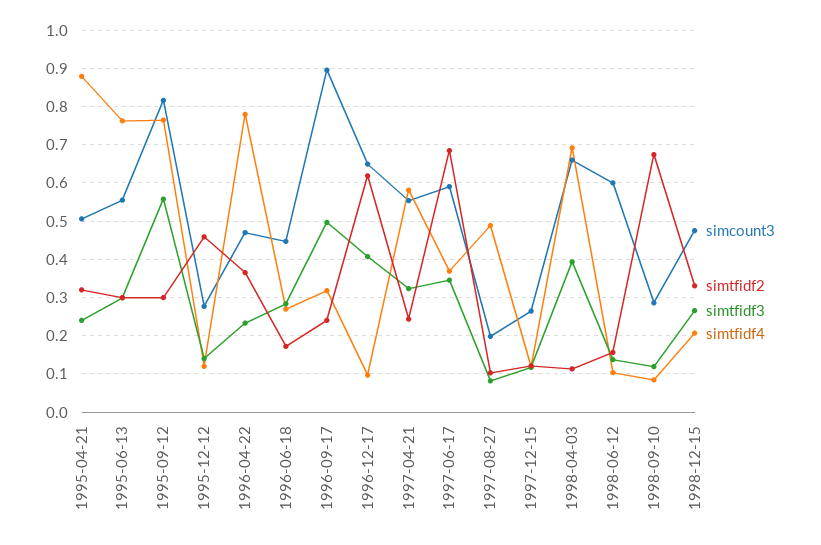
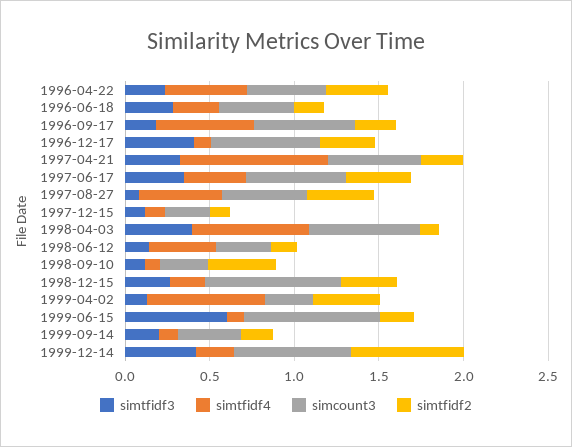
simcount3, 1995-04-21: 0.5 -> none
simtfidf2, 1995-04-21: 0.32 -> none
simtfidf3, 1995-04-21: 0.24 -> none
simtfidf4, 1995-04-21: 0.88 -> none
simcount3, 1995-06-13: 0.56 -> none
simtfidf2, 1995-06-13: 0.3 -> none
simtfidf3, 1995-06-13: 0.3 -> none
simtfidf4, 1995-06-13: 0.76 -> none
simcount3, 1995-09-12: 0.82 -> none
simtfidf2, 1995-09-12: 0.3 -> none
simtfidf3, 1995-09-12: 0.56 -> none
simtfidf4, 1995-09-12: 0.76 -> none
simcount3, 1995-12-12: 0.28 -> none
simtfidf2, 1995-12-12: 0.46 -> none
simtfidf3, 1995-12-12: 0.14 -> none
simtfidf4, 1995-12-12: 0.12 -> none
simtfidf4, 1996-04-22: 0.78 -> 0.5
simcount3, 1996-09-17: 0.9 -> 0.6
simtfidf3, 1996-09-17: 0.5 -> 0.2
simtfidf4, 1996-09-17: 0.32 -> 0.6
simtfidf2, 1996-12-17: 0.62 -> 0.3
simtfidf4, 1997-04-21: 0.58 -> 0.9
simtfidf2, 1997-06-17: 0.68 -> 0.4
simcount3, 1997-08-27: 0.2 -> 0.5
simtfidf2, 1997-08-27: 0.1 -> 0.4
simcount3, 1998-06-12: 0.6 -> 0.3
simtfidf4, 1998-06-12: 0.1 -> 0.4
simtfidf2, 1998-09-10: 0.68 -> 0.4
simcount3, 1998-12-15: 0.48 -> 0.8
simtfidf3, 1999-04-02: none -> 0.1
simtfidf4, 1999-04-02: none -> 0.7
simcount3, 1999-04-02: none -> 0.3
simtfidf2, 1999-04-02: none -> 0.4
simtfidf3, 1999-06-15: none -> 0.6
simtfidf4, 1999-06-15: none -> 0.1
simcount3, 1999-06-15: none -> 0.8
simtfidf2, 1999-06-15: none -> 0.2
simtfidf3, 1999-09-14: none -> 0.2
simtfidf4, 1999-09-14: none -> 0.1
simcount3, 1999-09-14: none -> 0.4
simtfidf2, 1999-09-14: none -> 0.2
simtfidf3, 1999-12-14: none -> 0.4
simtfidf4, 1999-12-14: none -> 0.2
simcount3, 1999-12-14: none -> 0.7
simtfidf2, 1999-12-14: none -> 0.7

